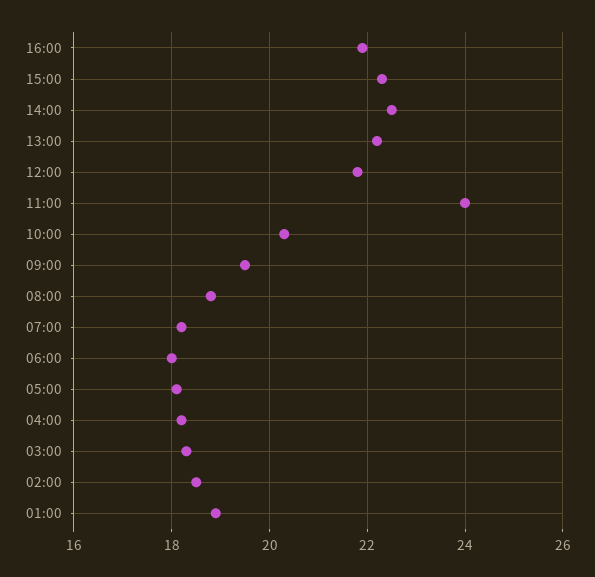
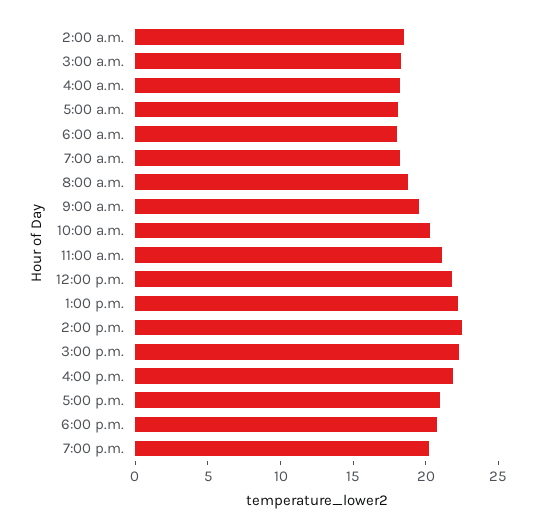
11:00: 24 -> 21
01:00: 19 -> none
5:00 p.m.: none -> 21
6:00 p.m.: none -> 21
7:00 p.m.: none -> 20

